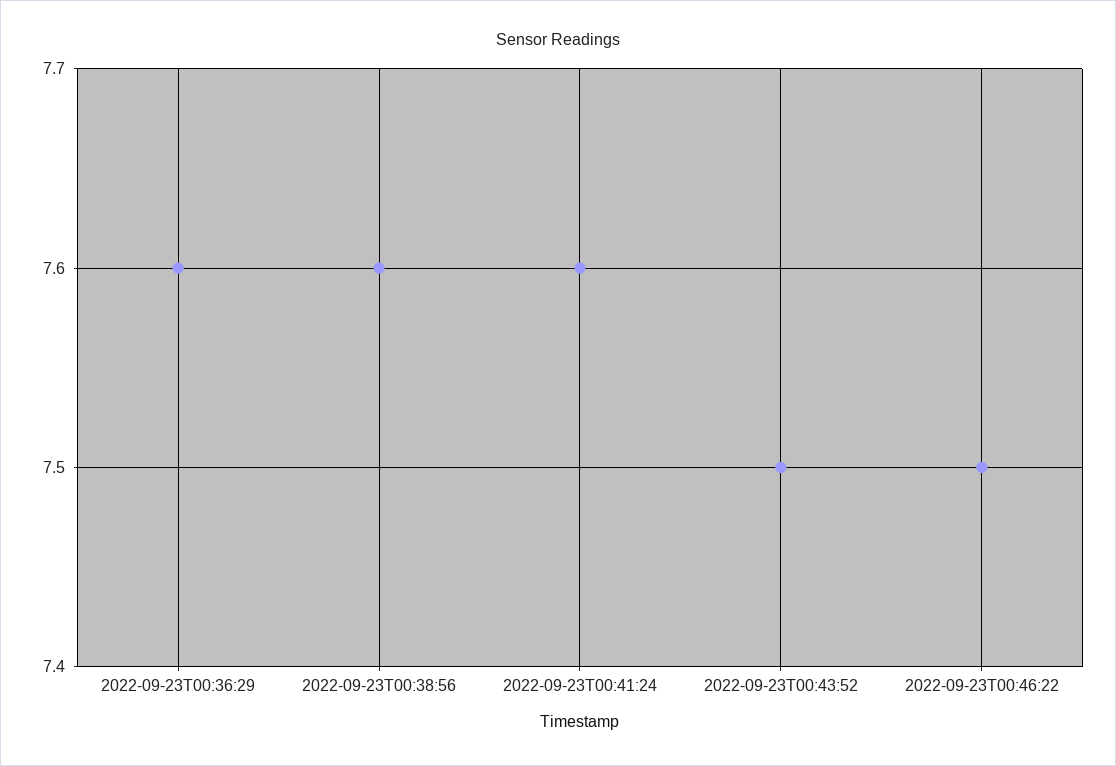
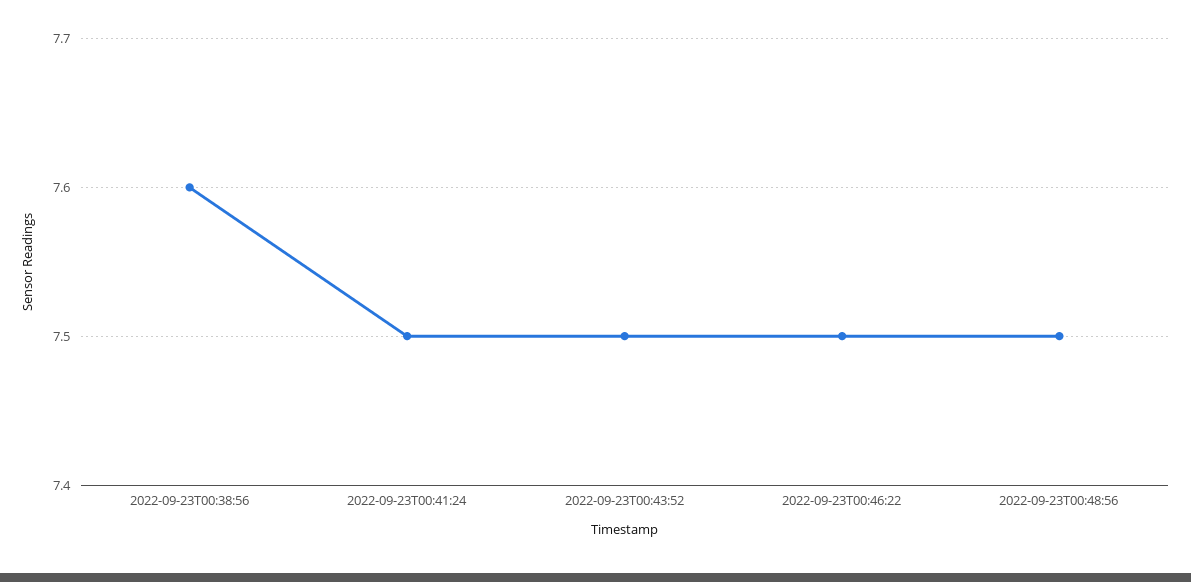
2022-09-23T00:36:29: 7.6 -> none
2022-09-23T00:41:24: 7.6 -> 7.5
2022-09-23T00:48:56: none -> 7.5

